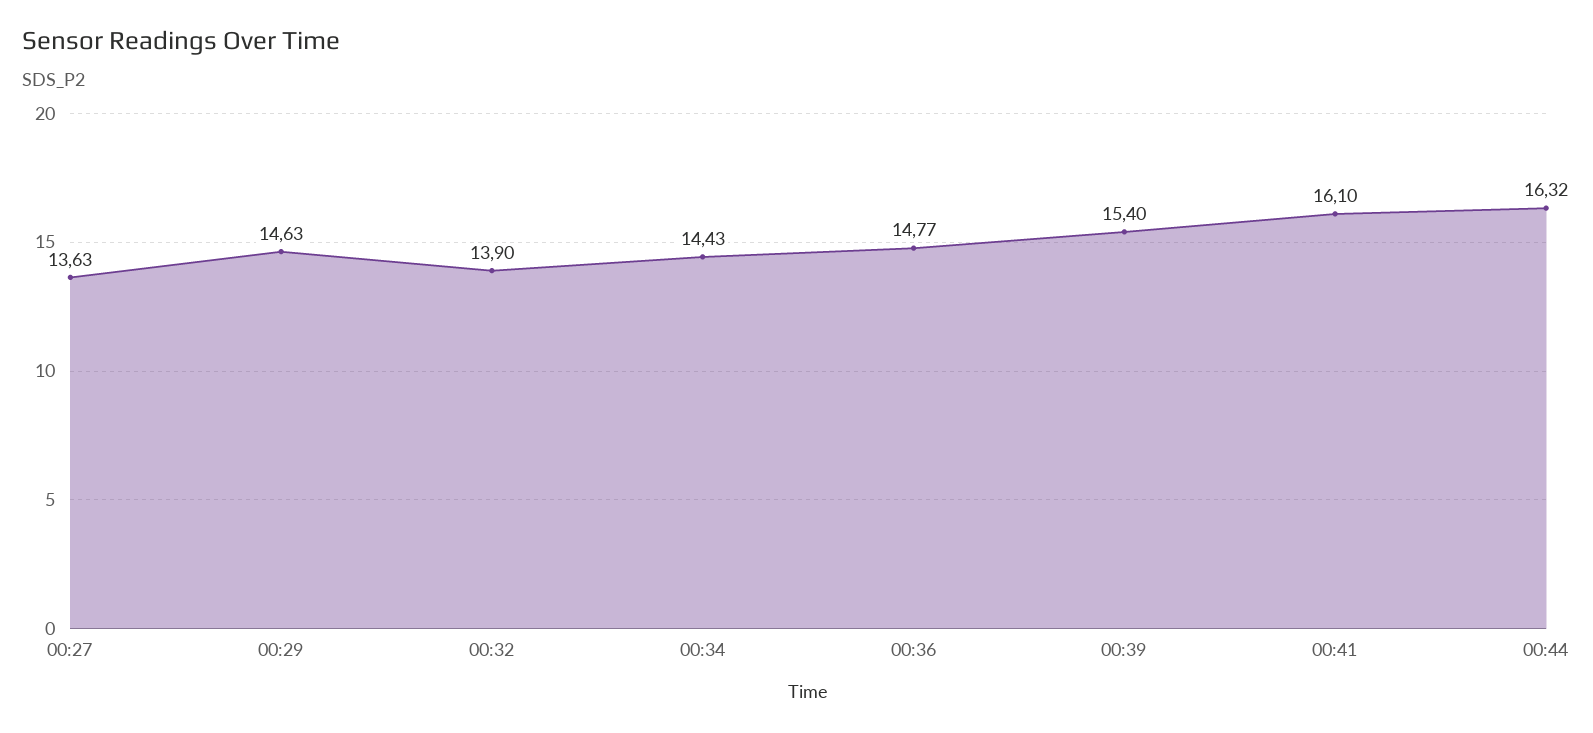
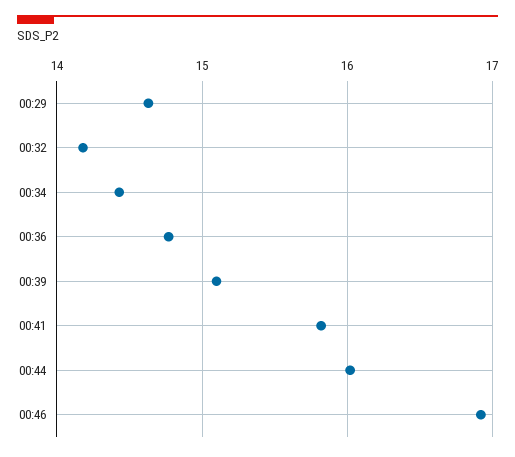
00:27: 13.63 -> none
00:32: 13.9 -> 14.2
00:39: 15.4 -> 15.1
00:41: 16.1 -> 15.8
00:44: 16.32 -> 16
00:46: none -> 16.9

